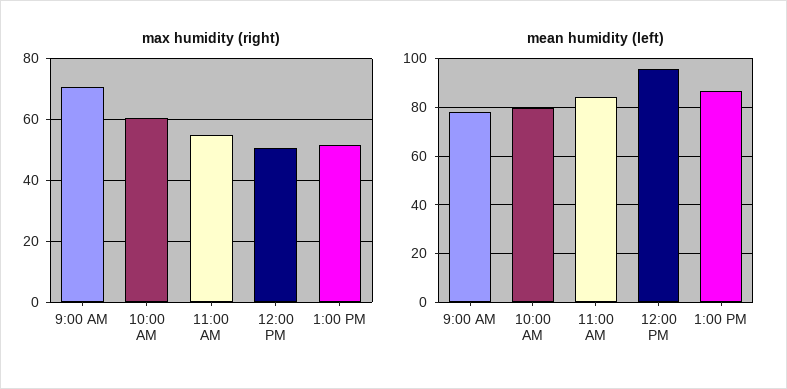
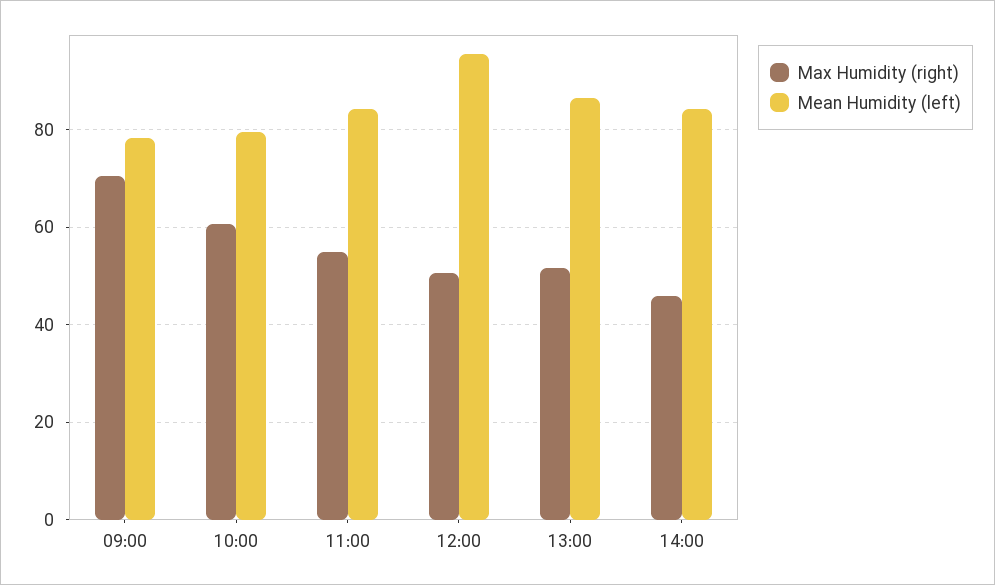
max humidity (right), 14:00: none -> 46
mean humidity (left), 14:00: none -> 84

